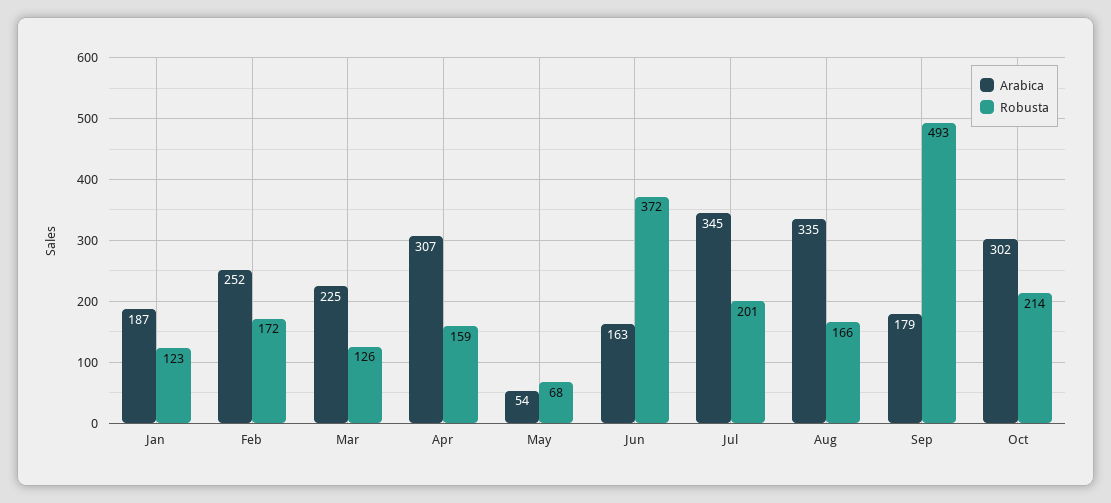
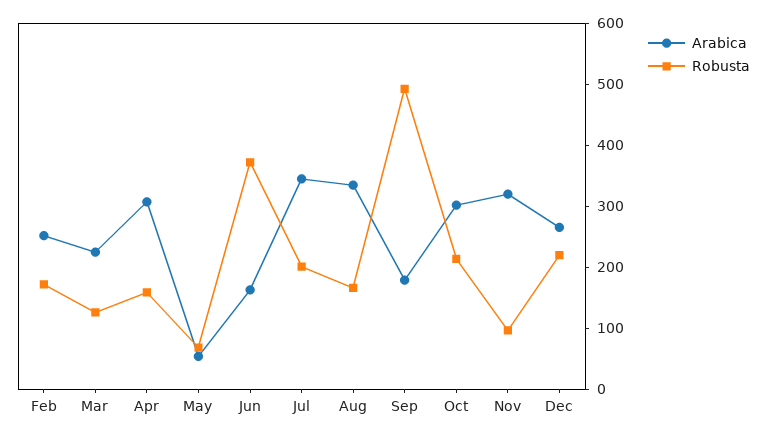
Arabica, Jan: 187 -> none
Robusta, Jan: 123 -> none
Arabica, Nov: none -> 320
Robusta, Nov: none -> 100
Arabica, Dec: none -> 260
Robusta, Dec: none -> 220

